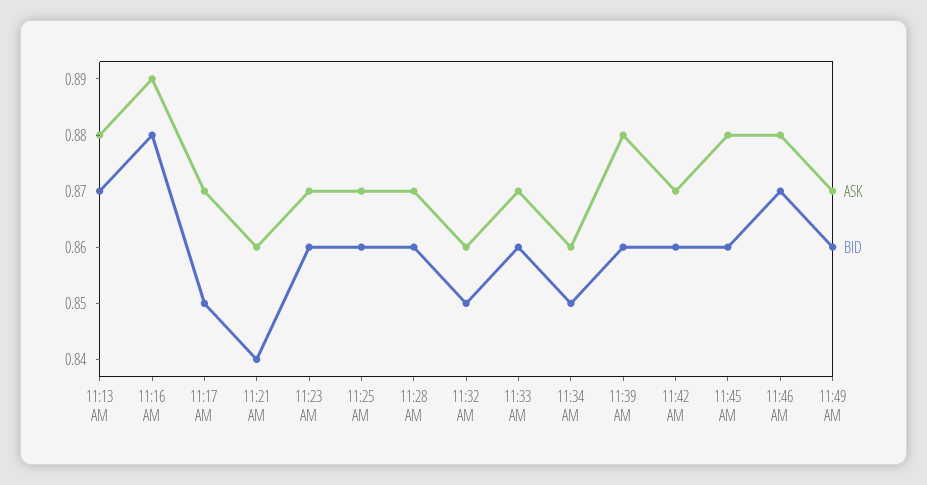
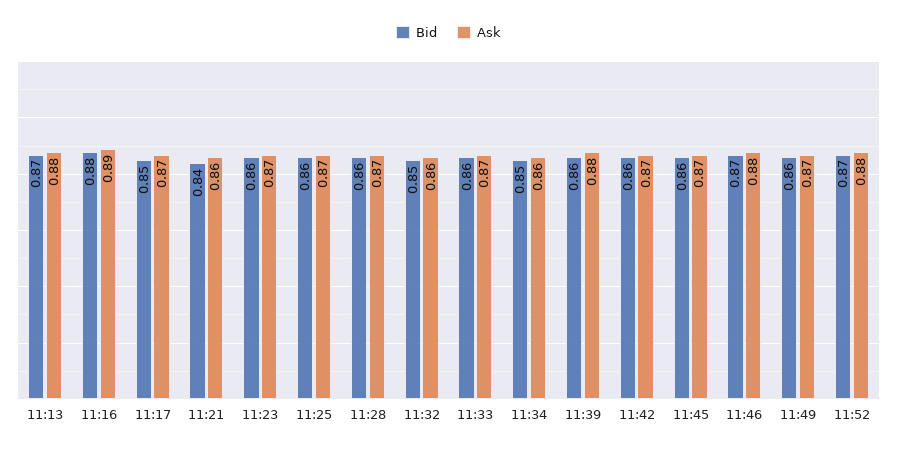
ASK, 11:45 AM: 0.88 -> 0.87
BID, 11:52: none -> 0.87
ASK, 11:52: none -> 0.88

